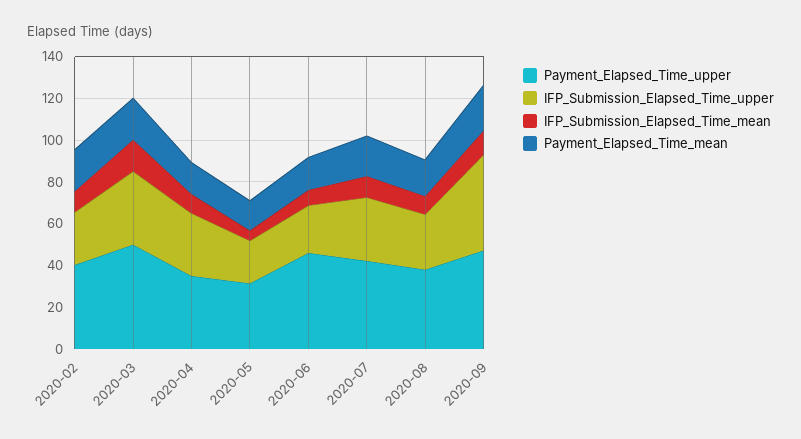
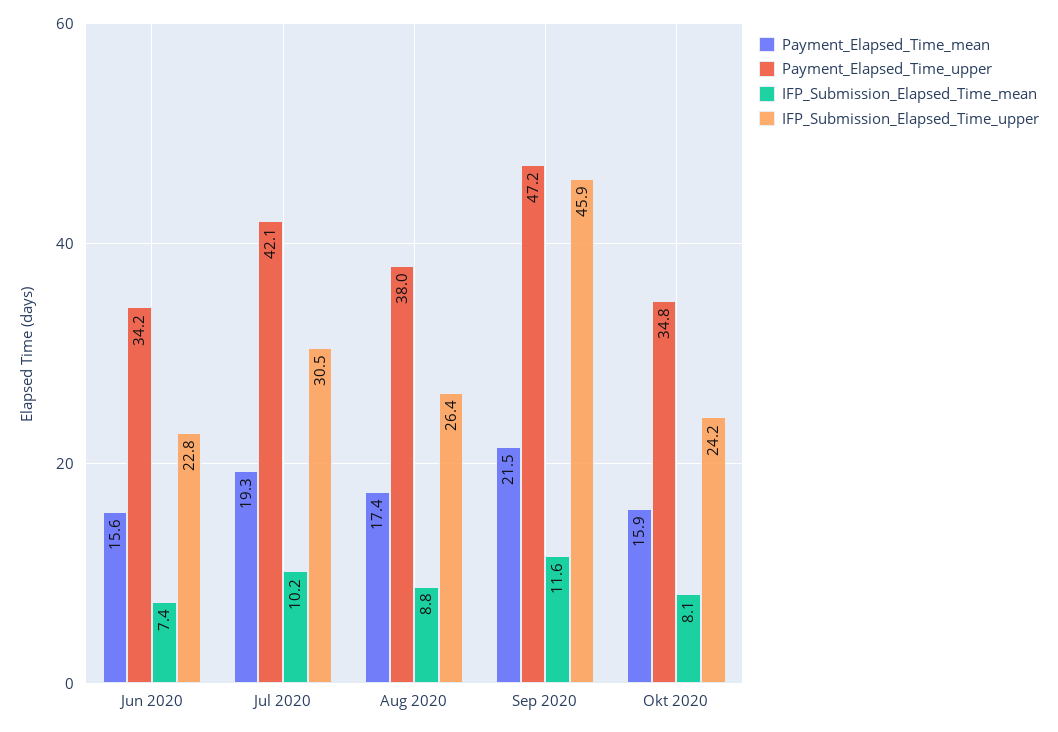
Payment_Elapsed_Time_upper, 2020-02: 40 -> none
IFP_Submission_Elapsed_Time_upper, 2020-02: 25 -> none
IFP_Submission_Elapsed_Time_mean, 2020-02: 10 -> none
Payment_Elapsed_Time_mean, 2020-02: 20 -> none
Payment_Elapsed_Time_upper, 2020-03: 50 -> none
IFP_Submission_Elapsed_Time_upper, 2020-03: 35 -> none
IFP_Submission_Elapsed_Time_mean, 2020-03: 15 -> none
Payment_Elapsed_Time_mean, 2020-03: 20 -> none
Payment_Elapsed_Time_upper, 2020-04: 35 -> none
IFP_Submission_Elapsed_Time_upper, 2020-04: 30 -> none
IFP_Submission_Elapsed_Time_mean, 2020-04: 10 -> none
Payment_Elapsed_Time_mean, 2020-04: 15 -> none
Payment_Elapsed_Time_upper, 2020-05: 30 -> none
IFP_Submission_Elapsed_Time_upper, 2020-05: 20 -> none
IFP_Submission_Elapsed_Time_mean, 2020-05: 5 -> none
Payment_Elapsed_Time_mean, 2020-05: 15 -> none
Payment_Elapsed_Time_upper, 2020-06: 45 -> 34.2
Payment_Elapsed_Time_mean, Okt 2020: none -> 15.9
Payment_Elapsed_Time_upper, Okt 2020: none -> 34.8
IFP_Submission_Elapsed_Time_mean, Okt 2020: none -> 8.1
IFP_Submission_Elapsed_Time_upper, Okt 2020: none -> 24.2

